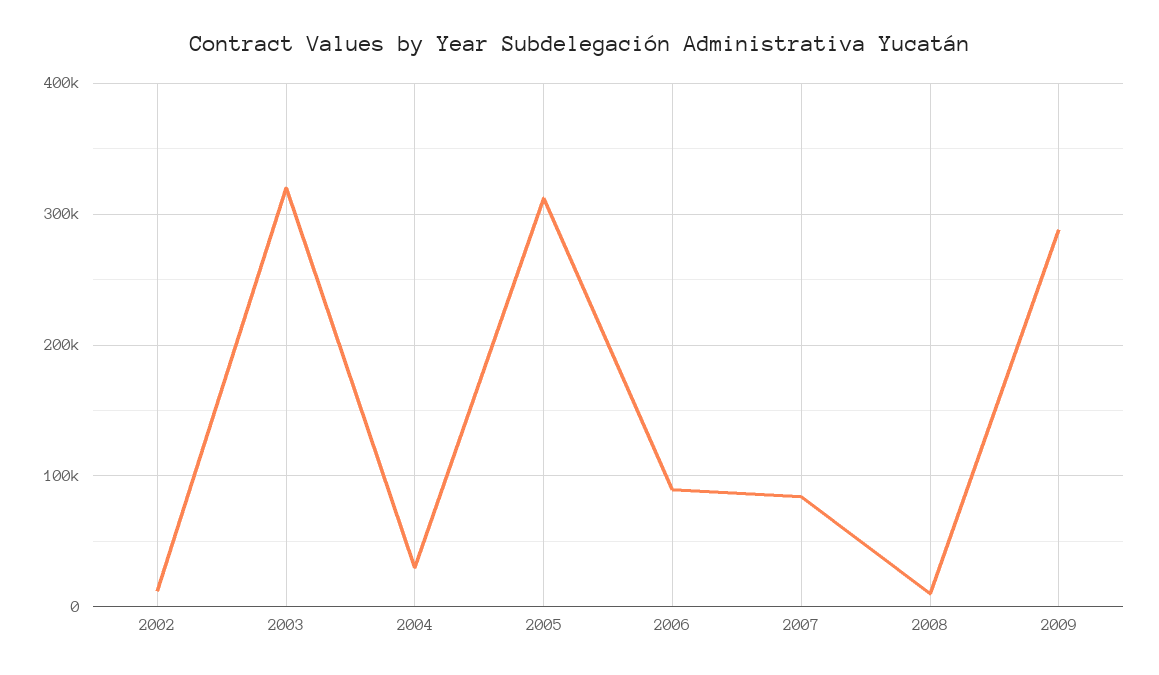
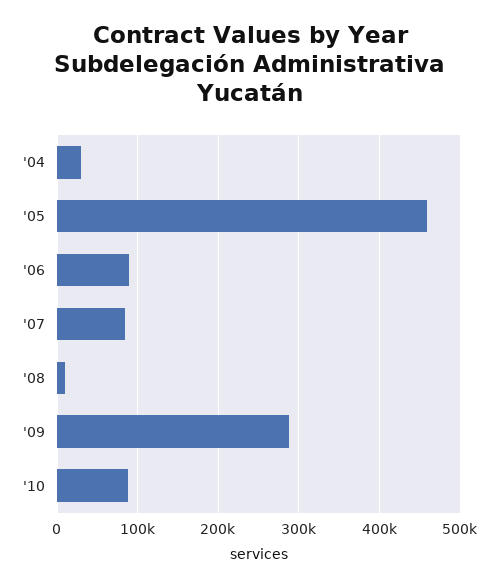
2002: 10000 -> none
2003: 320000 -> none
2005: 310000 -> 460000
'10: none -> 90000

